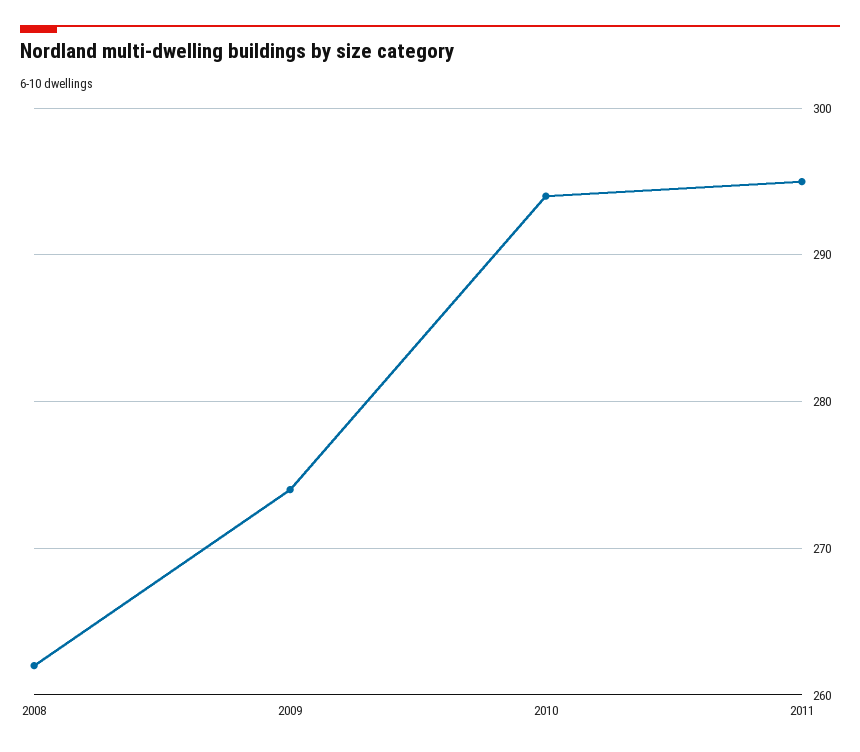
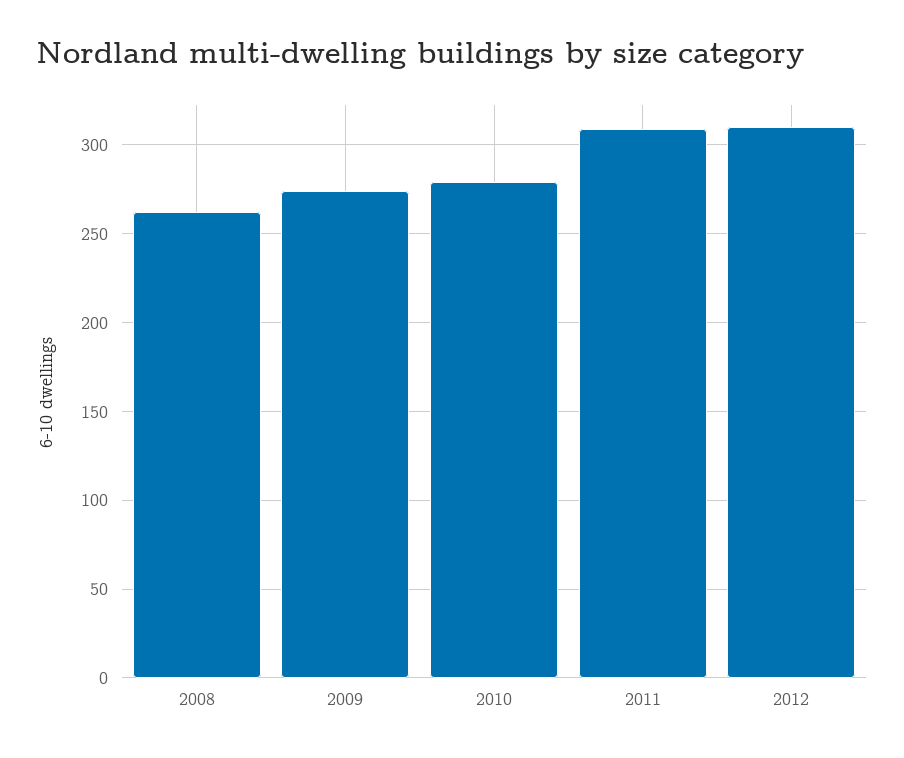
2010: 294 -> 280
2011: 295 -> 310
2012: none -> 310

